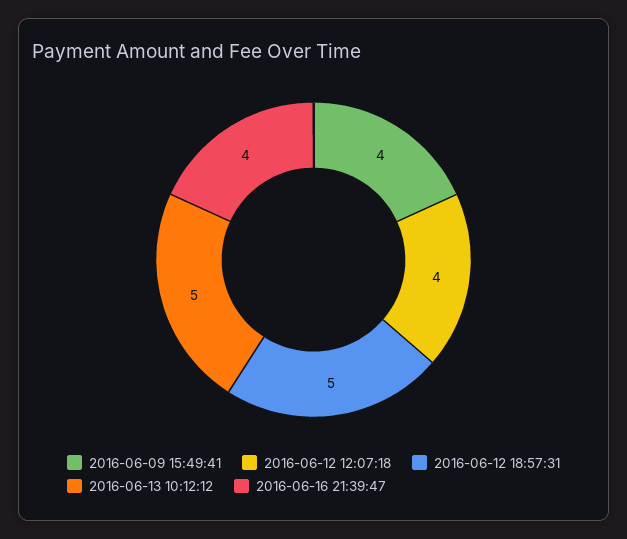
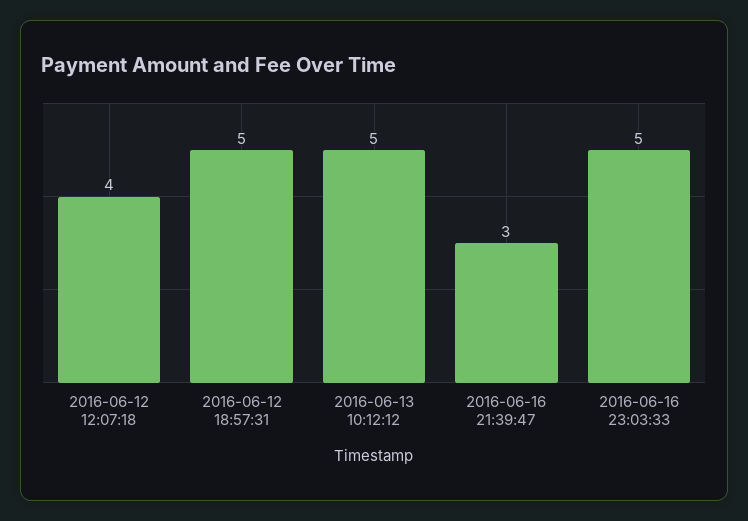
2016-06-09 15:49:41: 4 -> none
2016-06-16 21:39:47: 4 -> 3
2016-06-16 23:03:33: none -> 5

